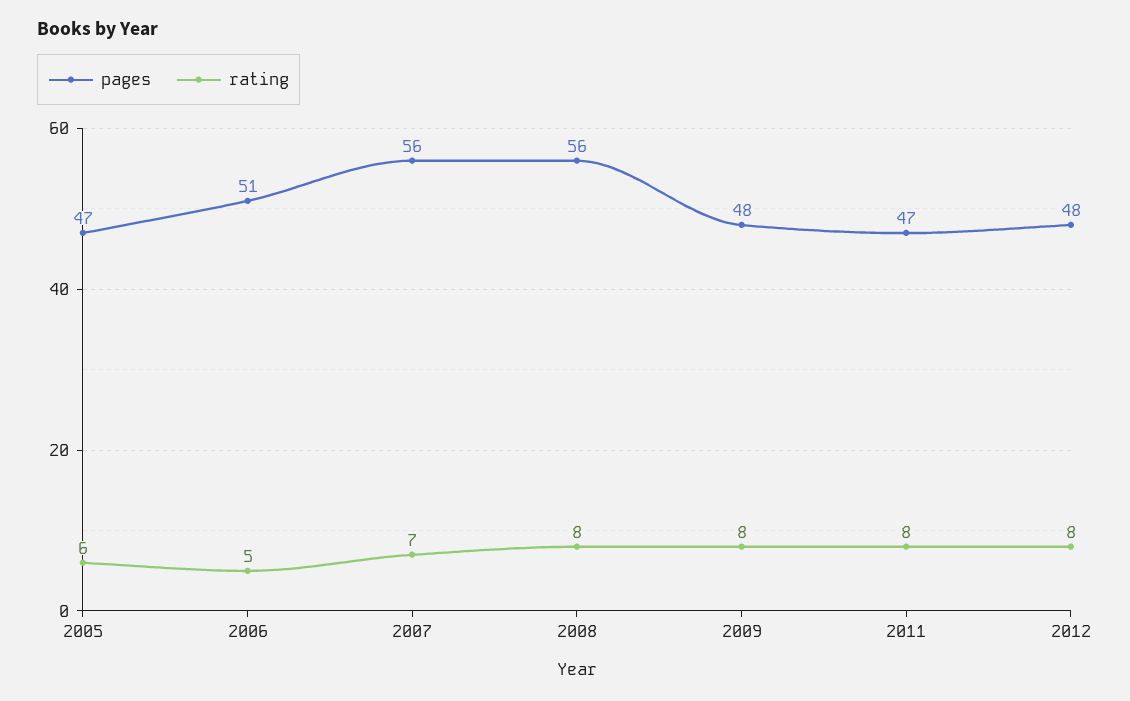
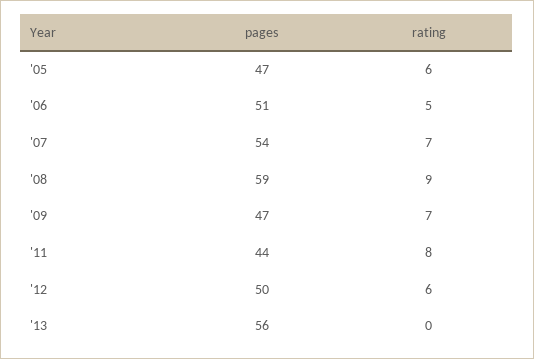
pages, 2007: 56 -> 54
pages, 2008: 56 -> 59
rating, 2008: 8 -> 9
pages, 2009: 48 -> 47
rating, 2009: 8 -> 7
pages, 2011: 47 -> 44
pages, 2012: 48 -> 50
rating, 2012: 8 -> 6
pages, '13: none -> 56
rating, '13: none -> 0

